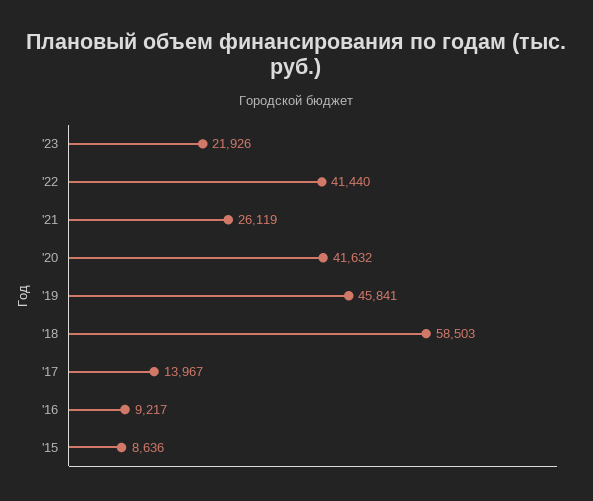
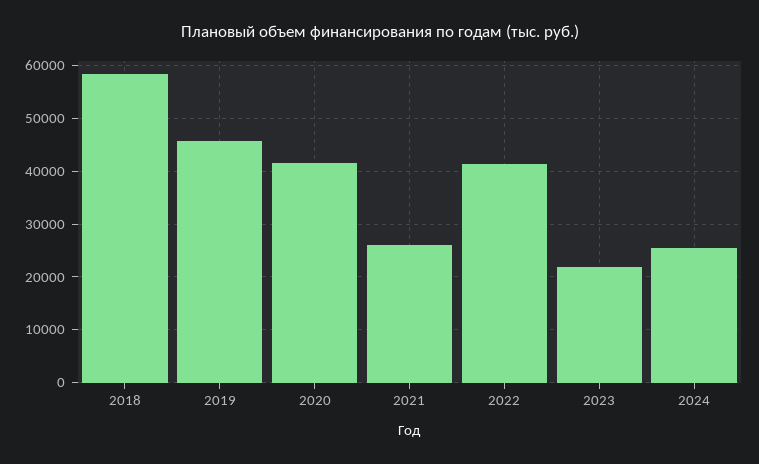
'17: 13967 -> none
'16: 9217 -> none
'15: 8636 -> none
2024: none -> 26000

